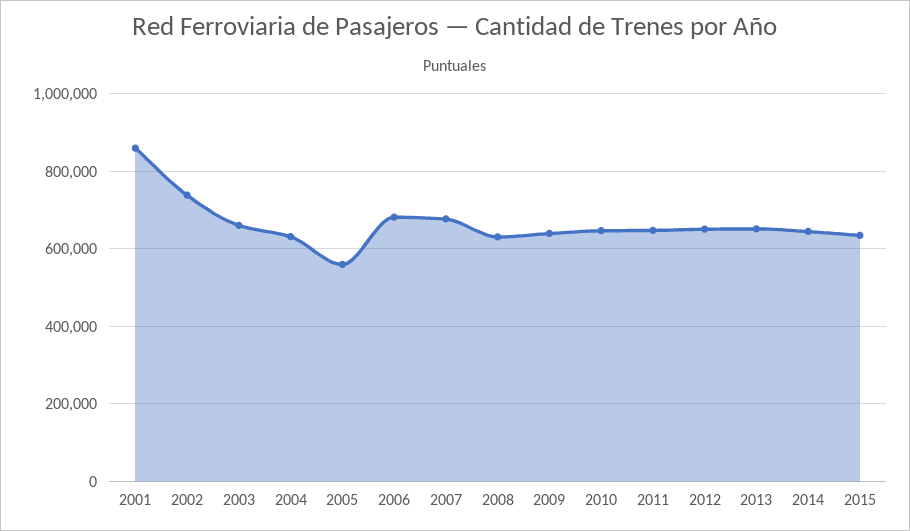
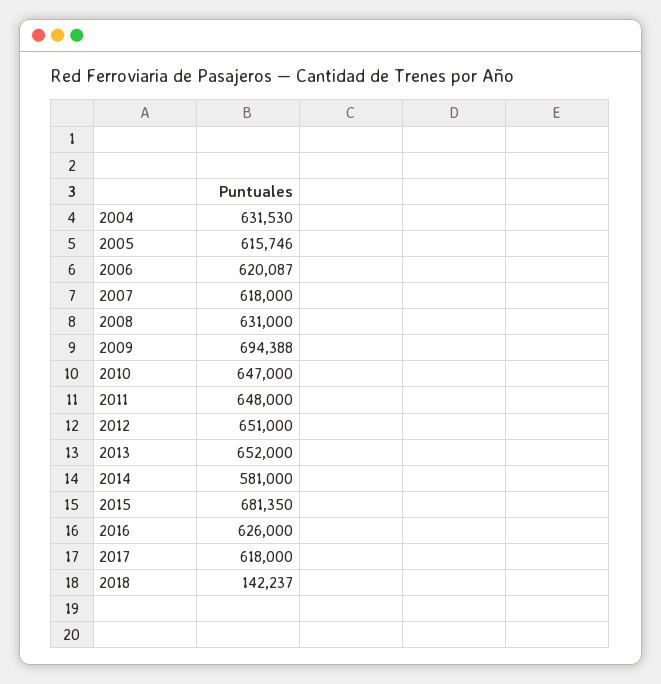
2001: 860000 -> none
2002: 740000 -> none
2003: 660000 -> none
2005: 560000 -> 615746
2006: 680000 -> 620087
2007: 680000 -> 618000
2009: 640000 -> 694388
2014: 640000 -> 581000
2015: 640000 -> 681350
2016: none -> 626000
2017: none -> 618000
2018: none -> 142237

